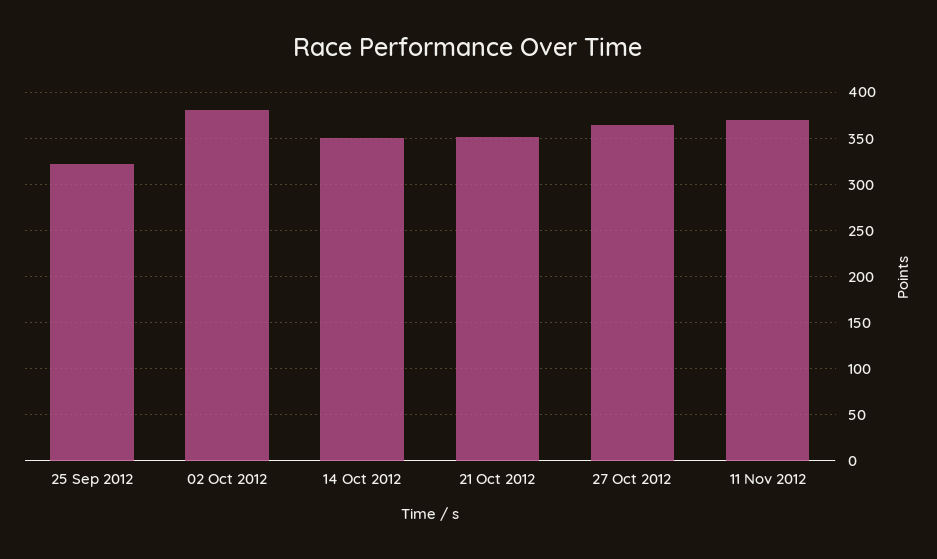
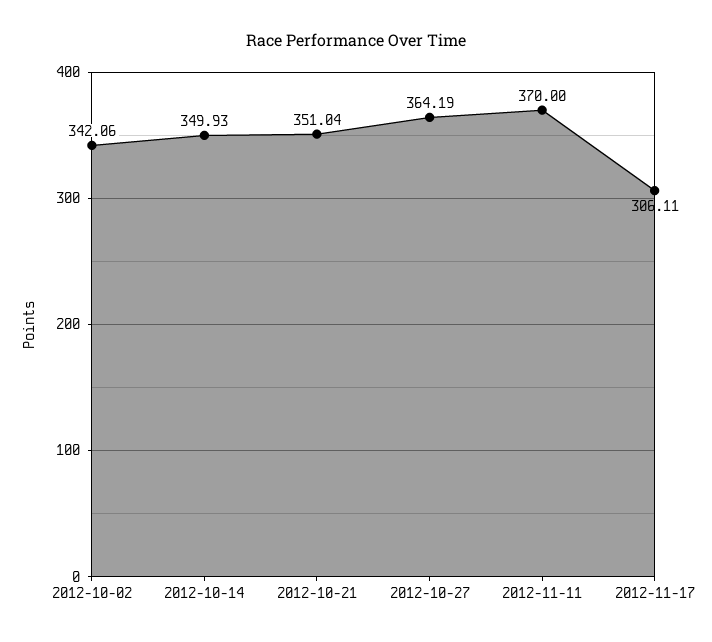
25 Sep 2012: 320 -> none
02 Oct 2012: 380 -> 342.06
2012-11-17: none -> 306.11

